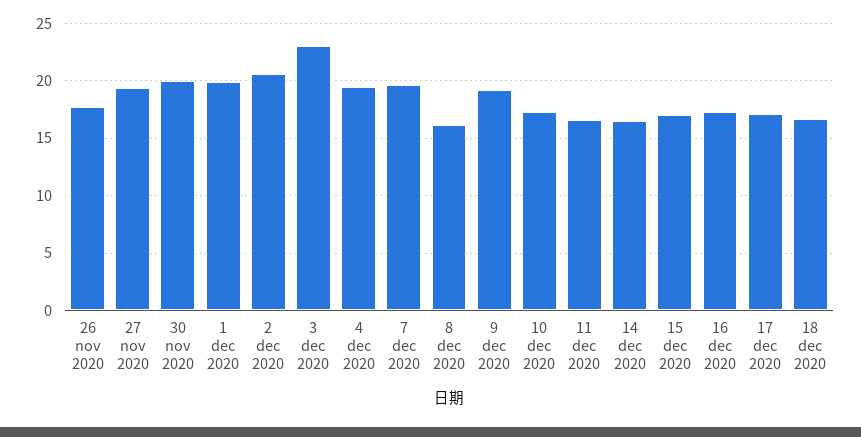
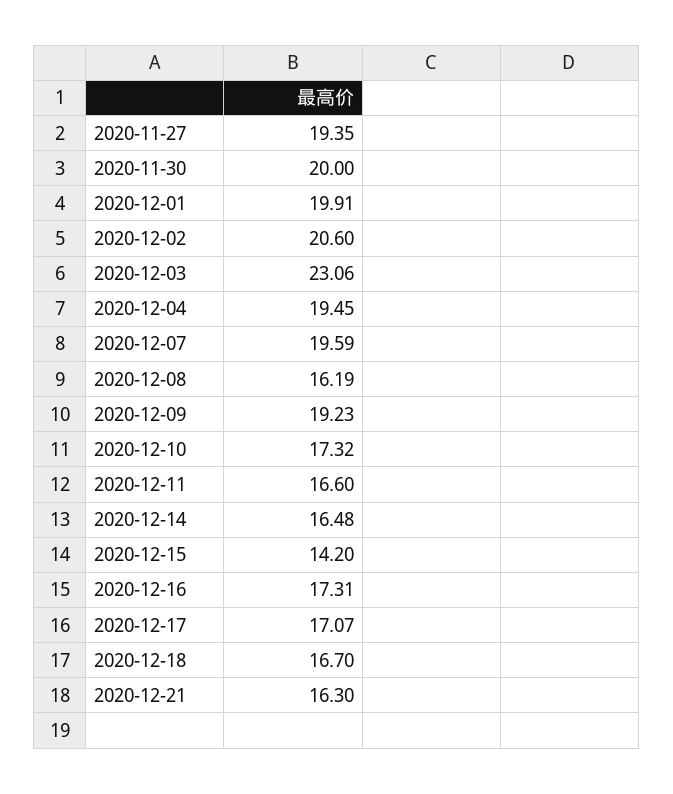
26 nov 2020: 18 -> none
15 dec 2020: 17 -> 14.2
2020-12-21: none -> 16.3

